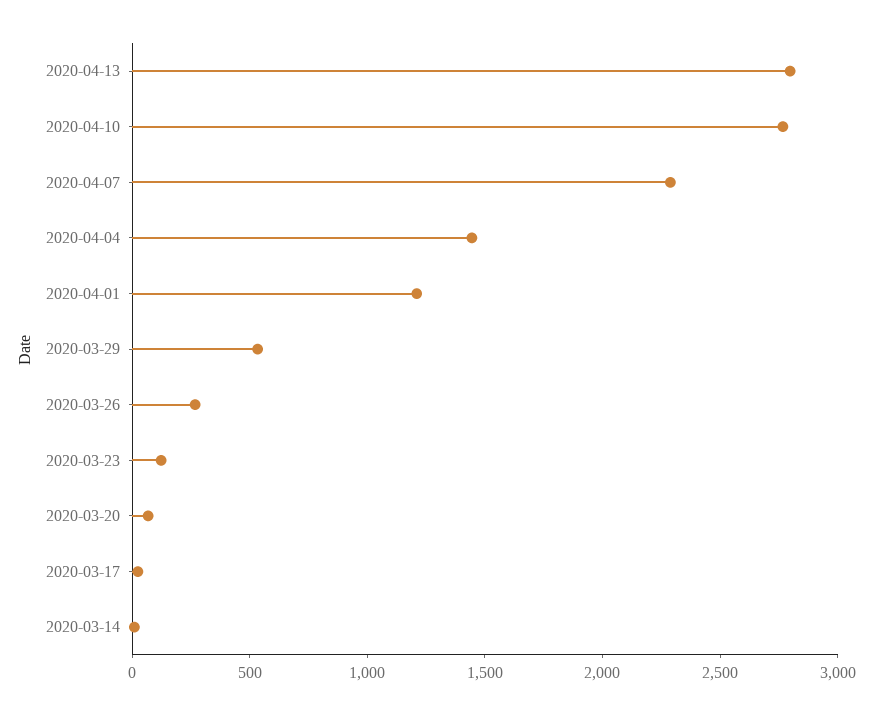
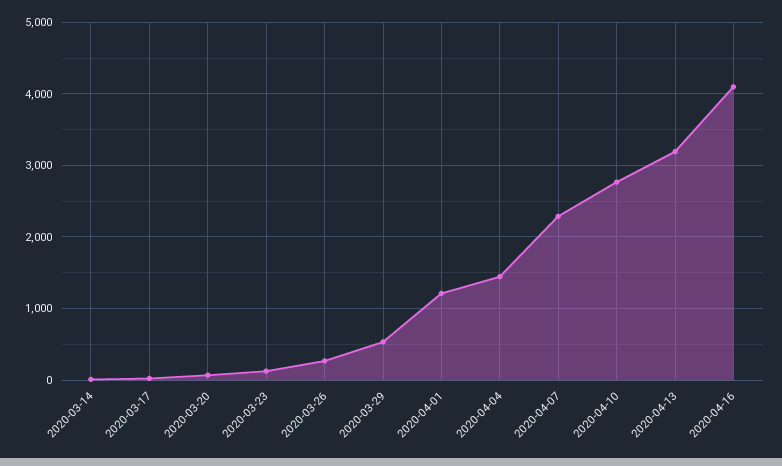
2020-04-13: 2800 -> 3200
2020-04-16: none -> 4100

